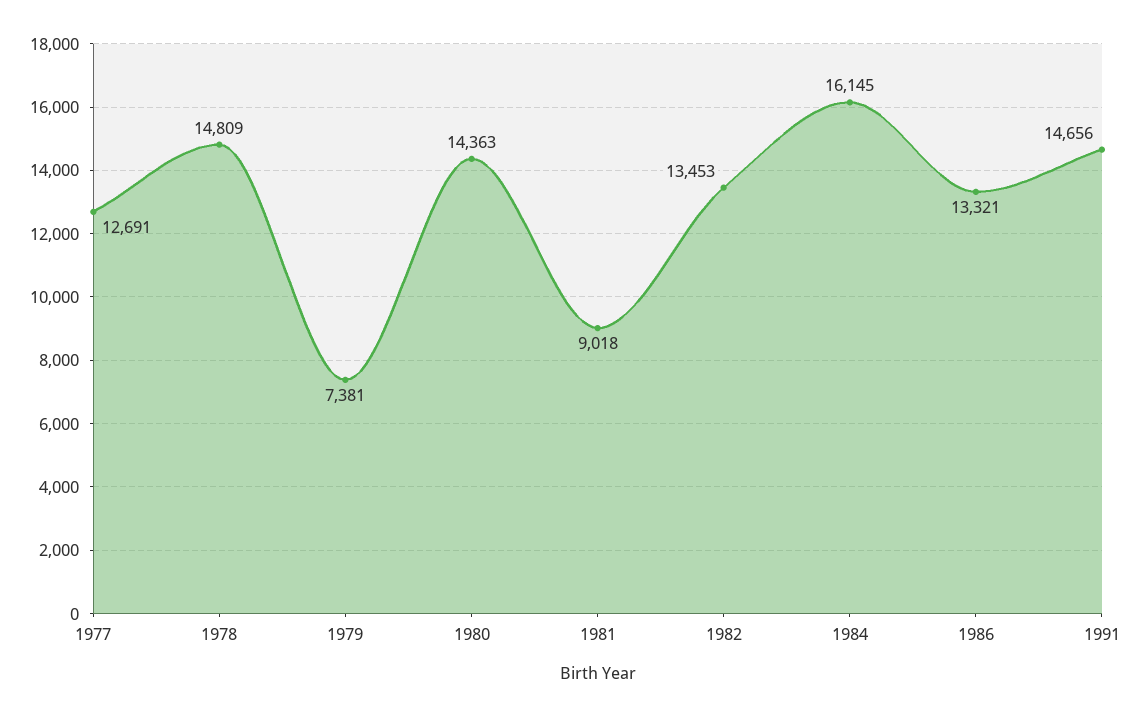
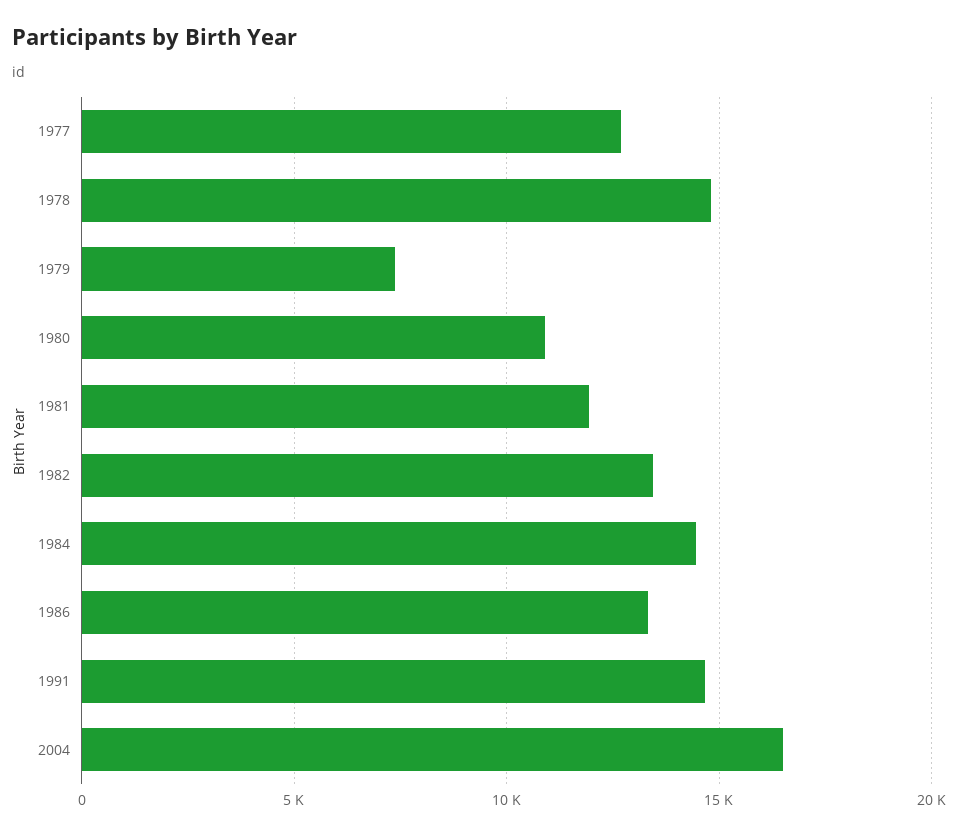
1980: 14363 -> 11000
1981: 9018 -> 12000
1984: 16145 -> 14500
2004: none -> 16500

